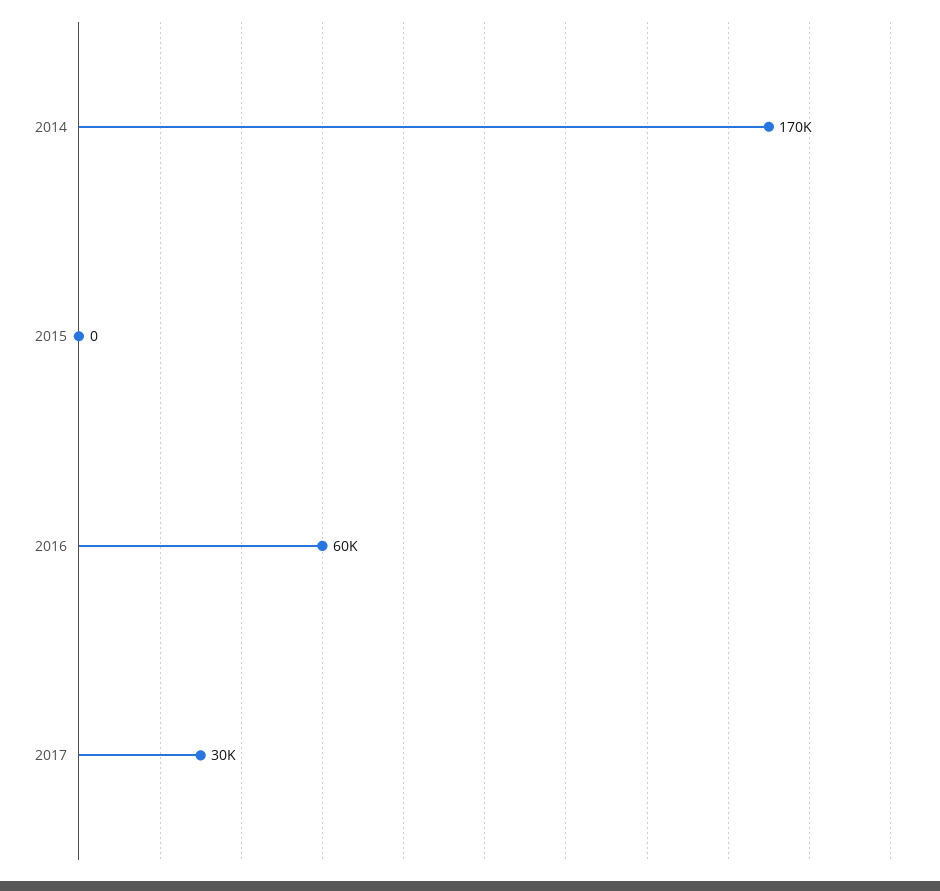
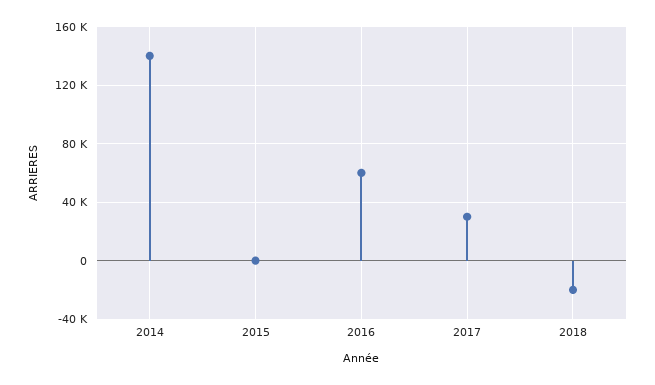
2014: 170000 -> 140000
2018: none -> -20000

